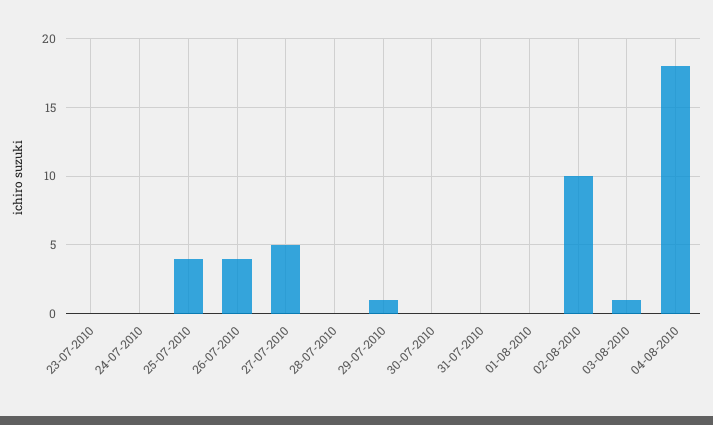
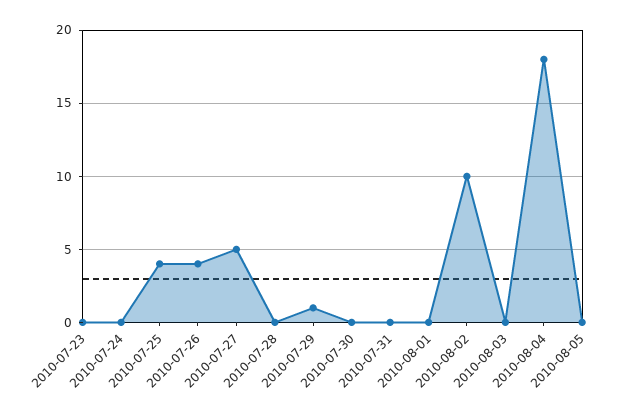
03-08-2010: 1 -> 0
2010-08-05: none -> 0

